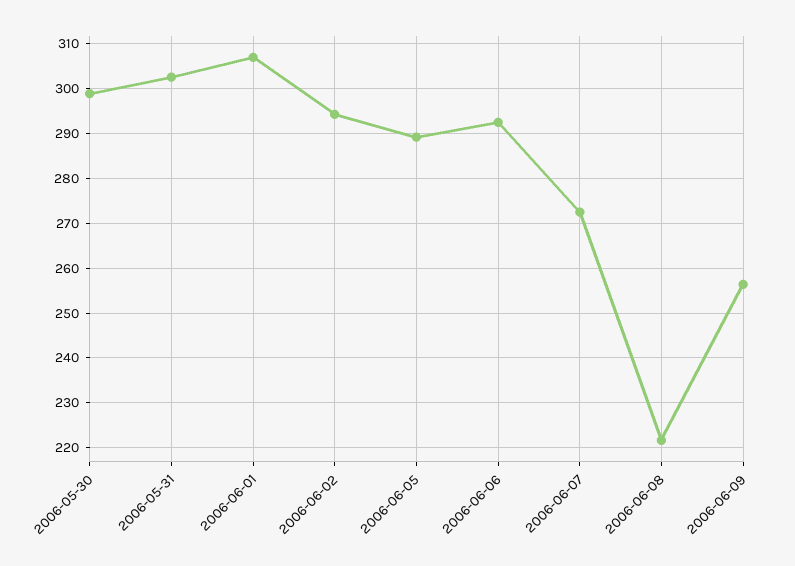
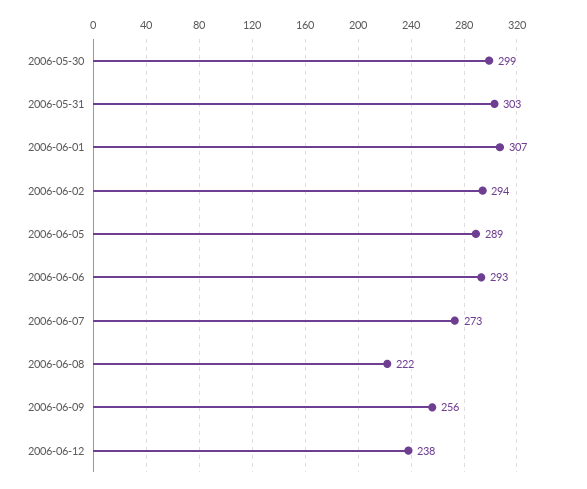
2006-06-12: none -> 238

